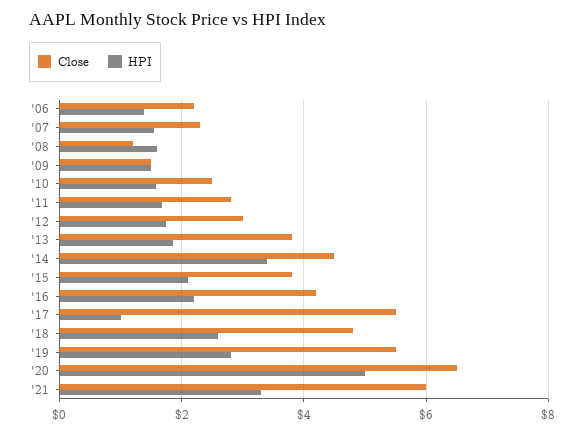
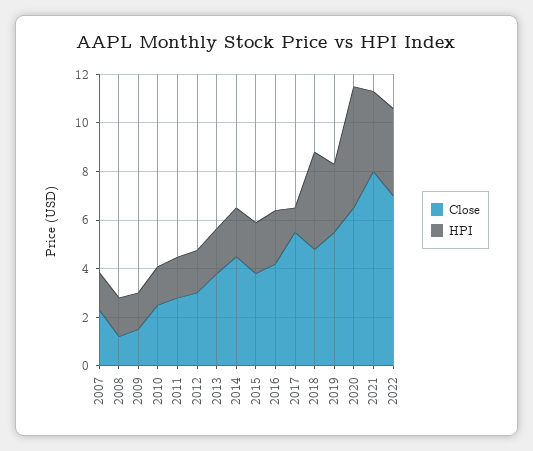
Close, '06: 2.2 -> none
HPI, '06: 1.4 -> none
HPI, '14: 3.4 -> 2
HPI, '18: 2.6 -> 4
Close, '21: 6 -> 8
Close, 2022: none -> 7
HPI, 2022: none -> 3.5

